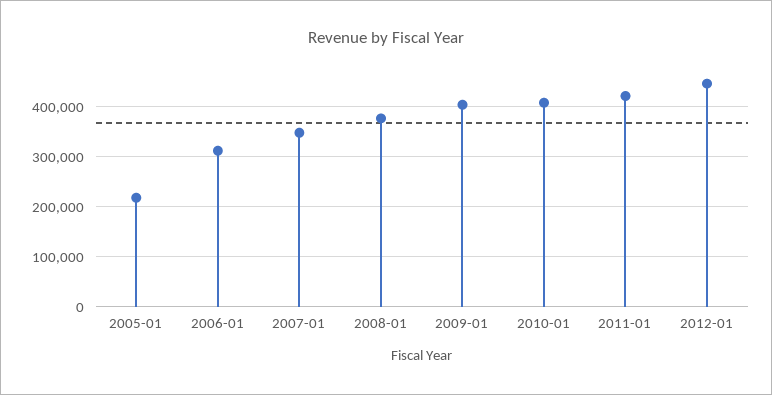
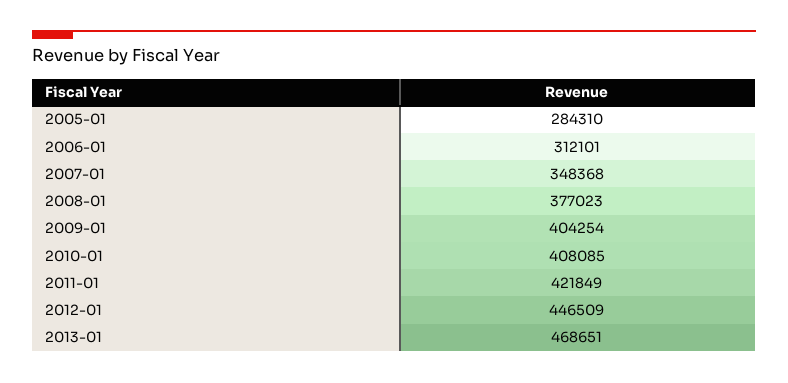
2005-01: 220000 -> 284310
2013-01: none -> 468651

